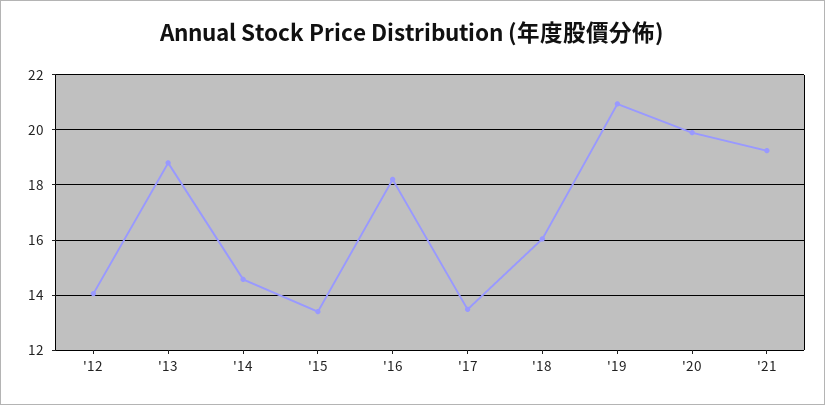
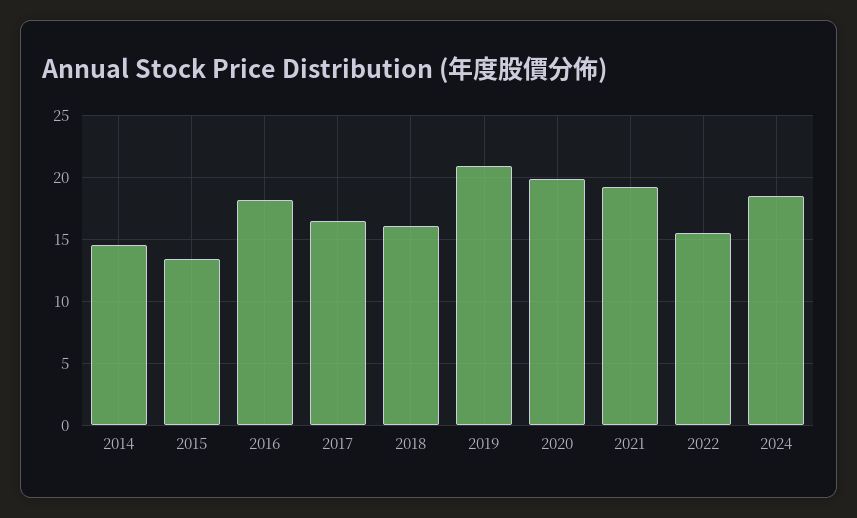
'12: 14 -> none
'13: 18.75 -> none
'17: 13.5 -> 16.5
2022: none -> 15.5
2024: none -> 18.5

